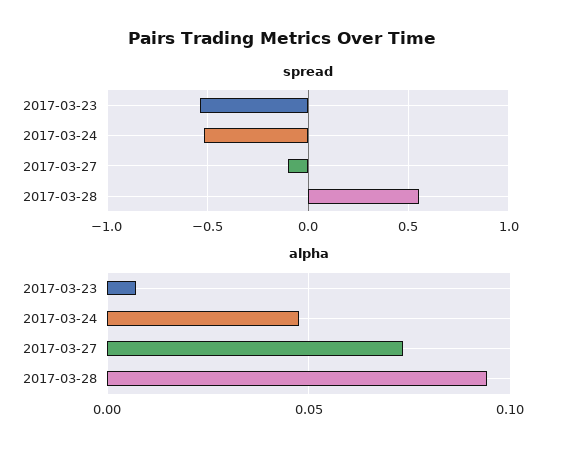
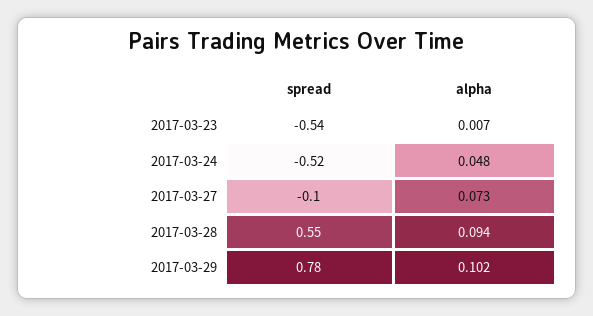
spread, 2017-03-29: none -> 0.78
alpha, 2017-03-29: none -> 0.102

